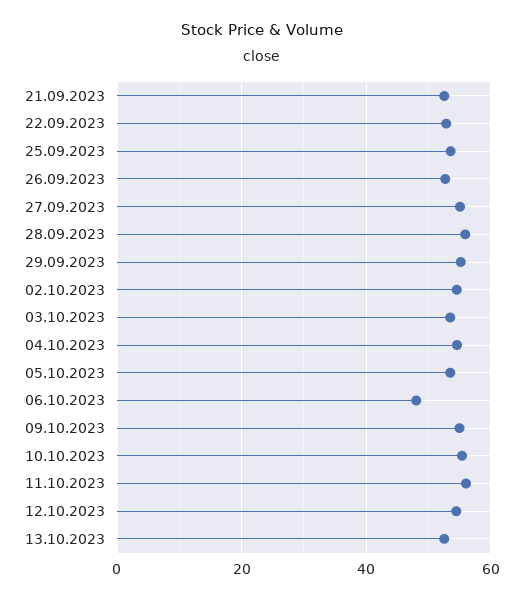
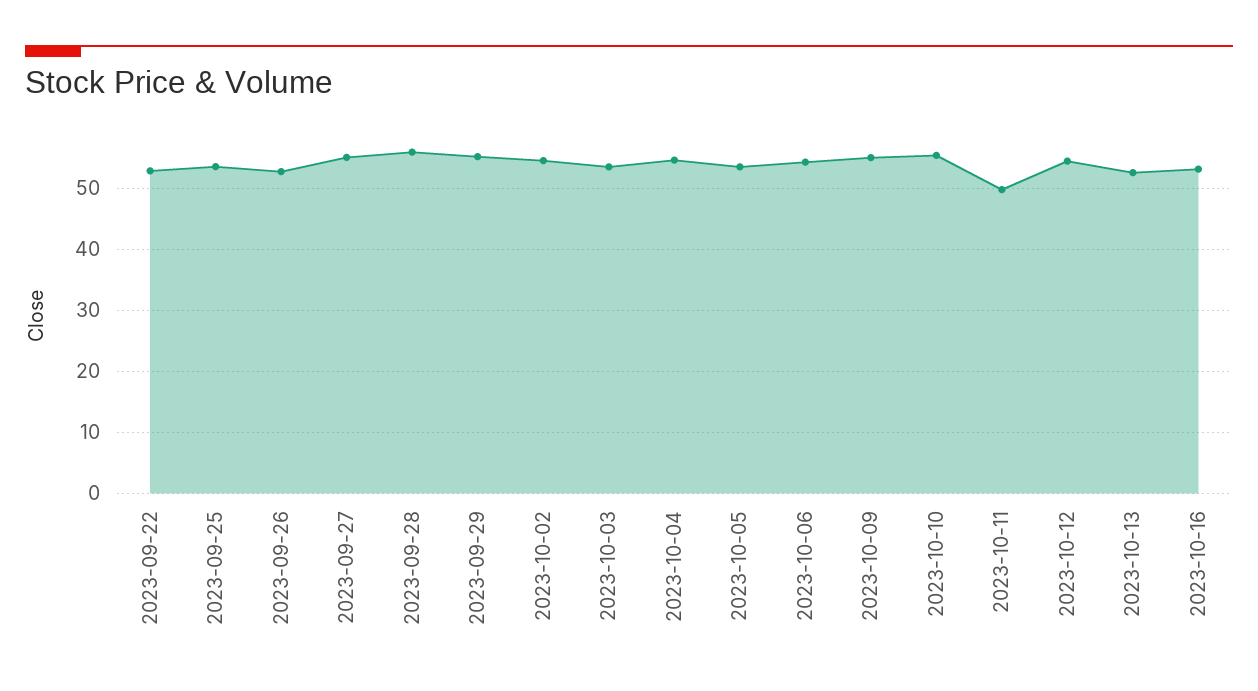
21.09.2023: 52 -> none
06.10.2023: 48 -> 54
11.10.2023: 56 -> 50
2023-10-16: none -> 53

